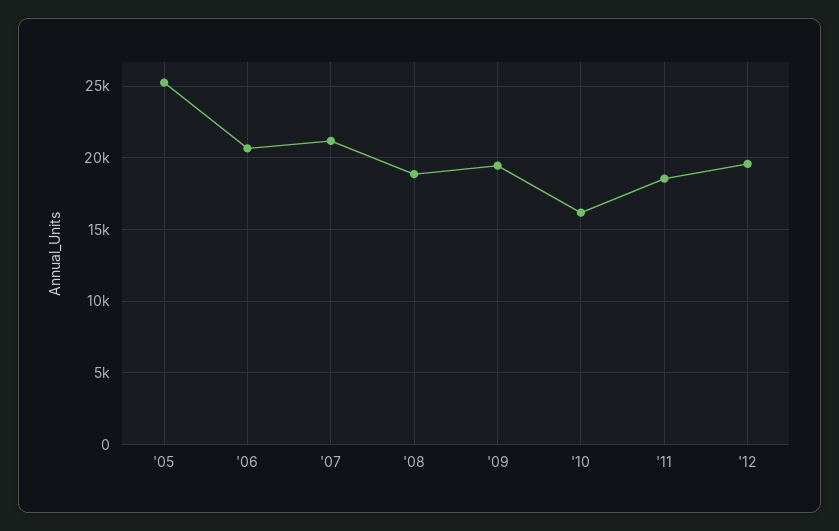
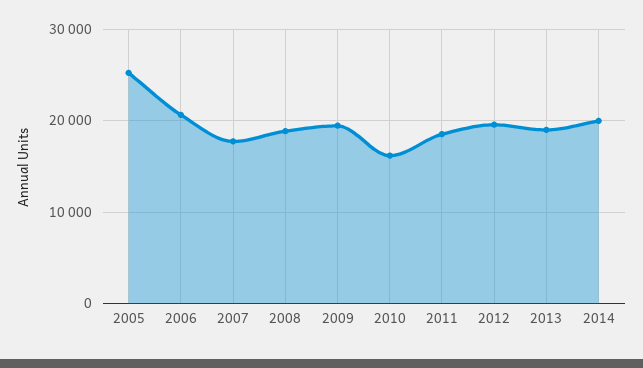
'07: 21000 -> 18000
2013: none -> 19000
2014: none -> 20000

